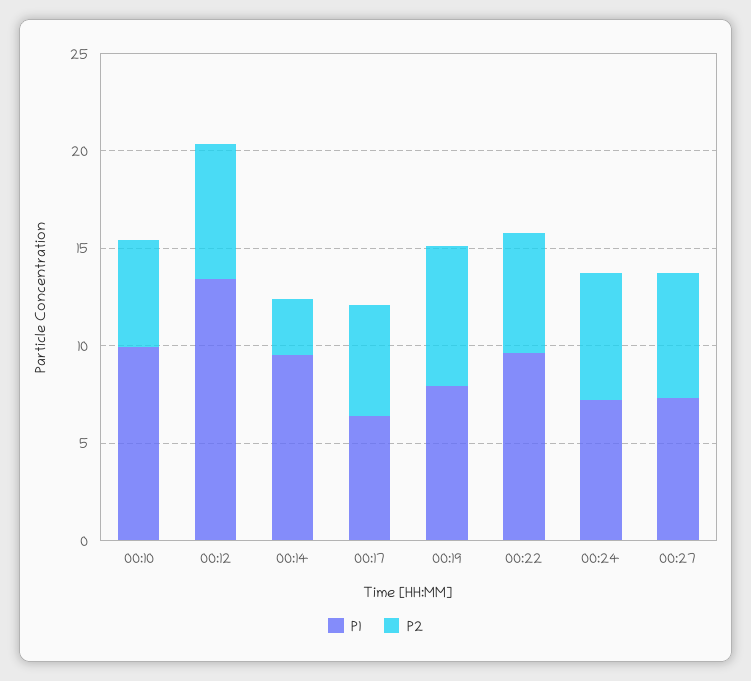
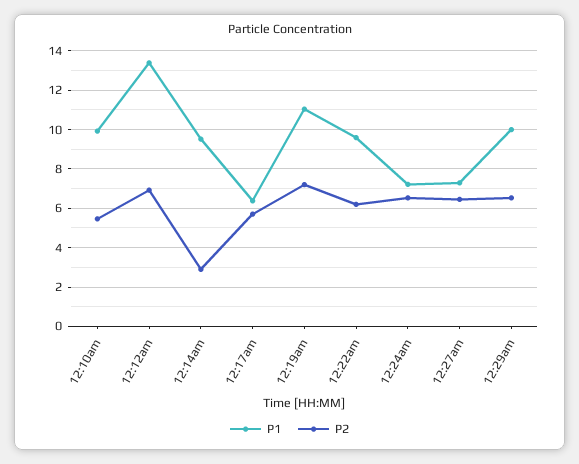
P1, 00:19: 8 -> 11
P1, 12:29am: none -> 10
P2, 12:29am: none -> 6.5

